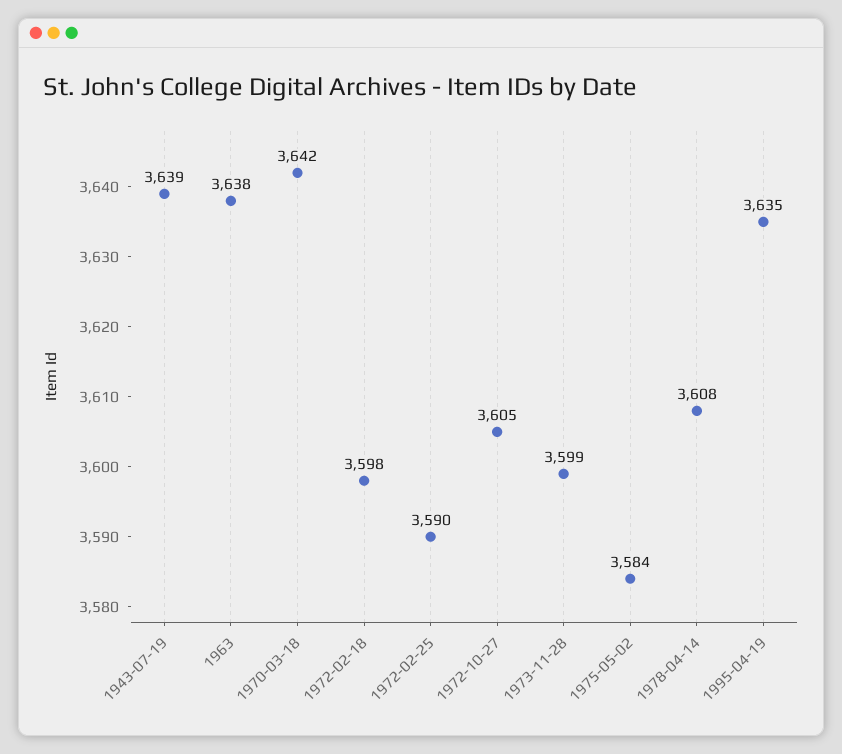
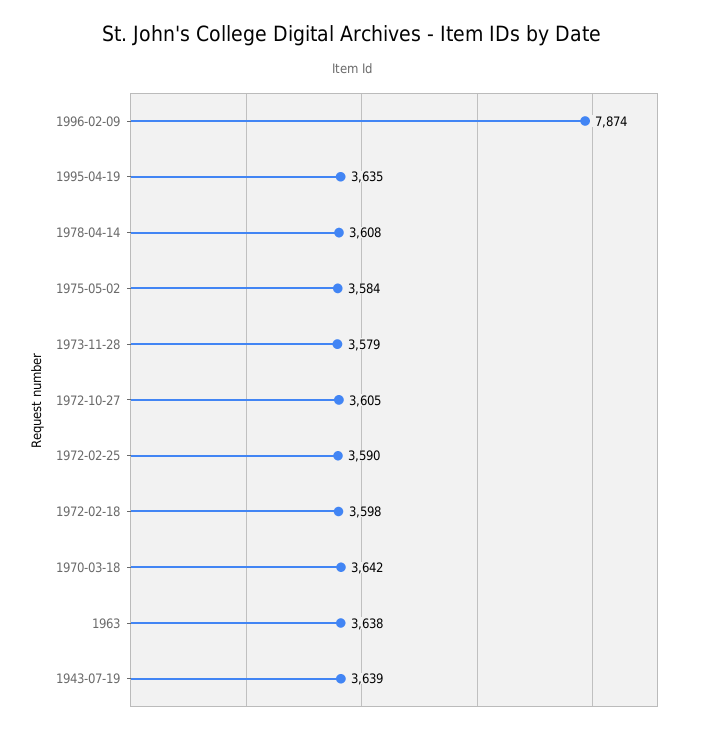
1973-11-28: 3599 -> 3579
1996-02-09: none -> 7874

